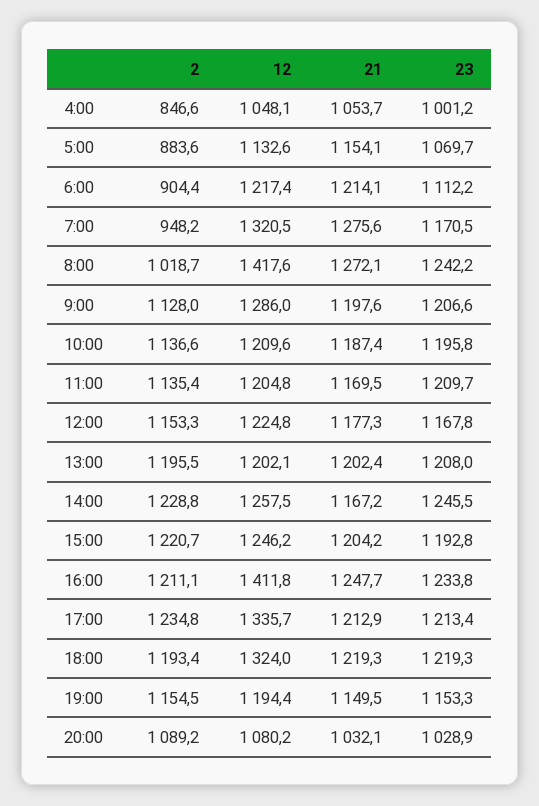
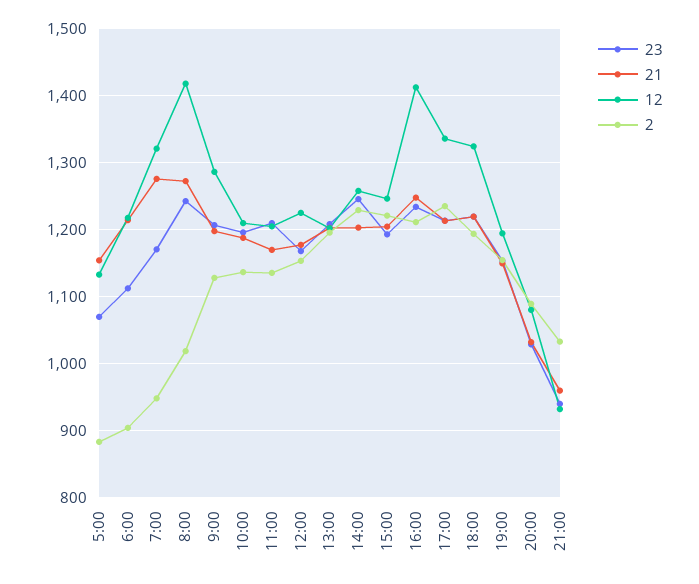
2, 4:00: 846.6 -> none
12, 4:00: 1048.1 -> none
21, 4:00: 1053.7 -> none
23, 4:00: 1001.2 -> none
21, 14:00: 1167.2 -> 1200
23, 21:00: none -> 940
21, 21:00: none -> 960
12, 21:00: none -> 930
2, 21:00: none -> 1030

